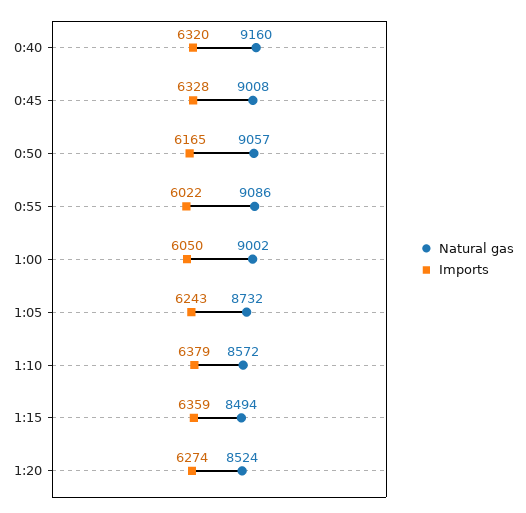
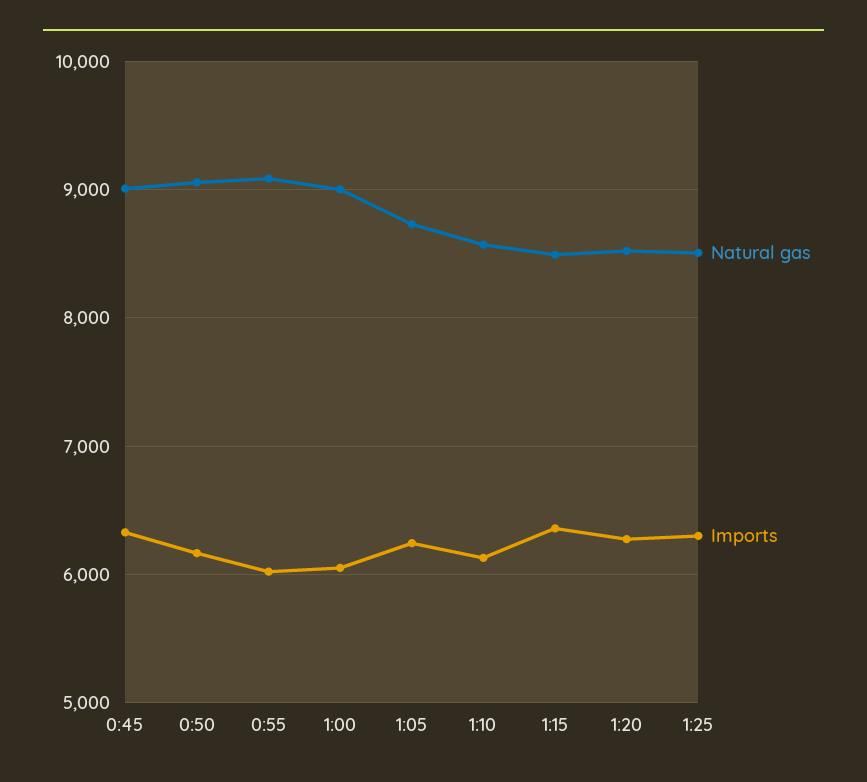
Natural gas, 0:40: 9160 -> none
Imports, 0:40: 6320 -> none
Imports, 1:10: 6379 -> 6100
Natural gas, 1:25: none -> 8500
Imports, 1:25: none -> 6300

